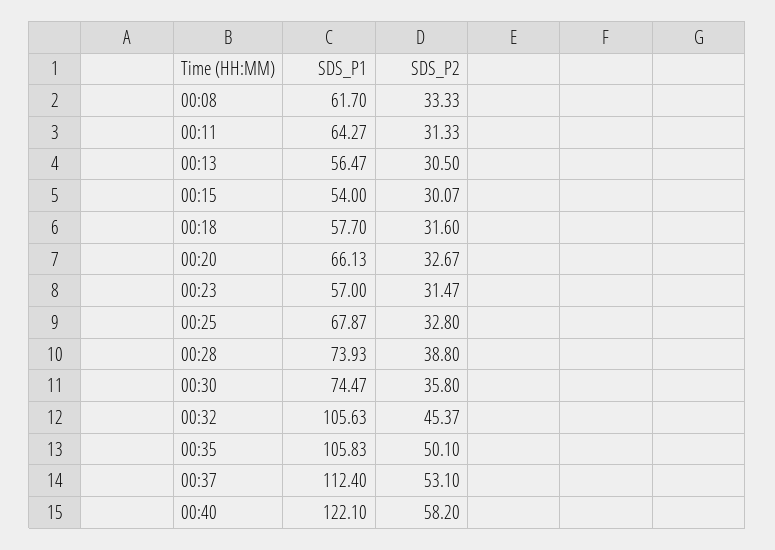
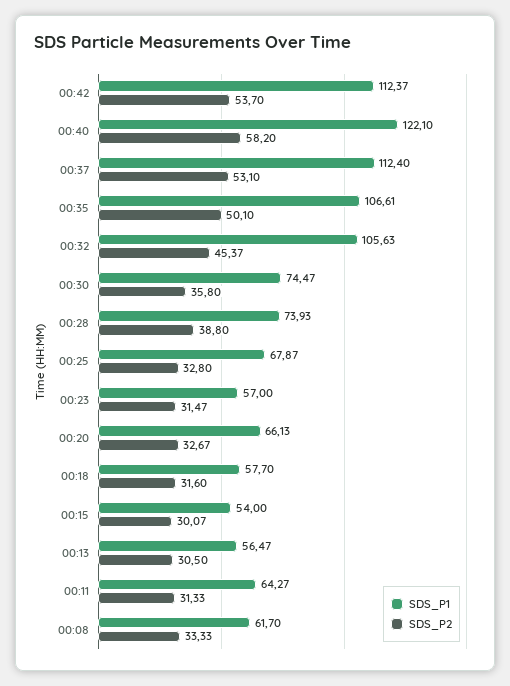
SDS_P1, 00:35: 105.83 -> 106.61
SDS_P1, 00:42: none -> 112.37
SDS_P2, 00:42: none -> 53.7

